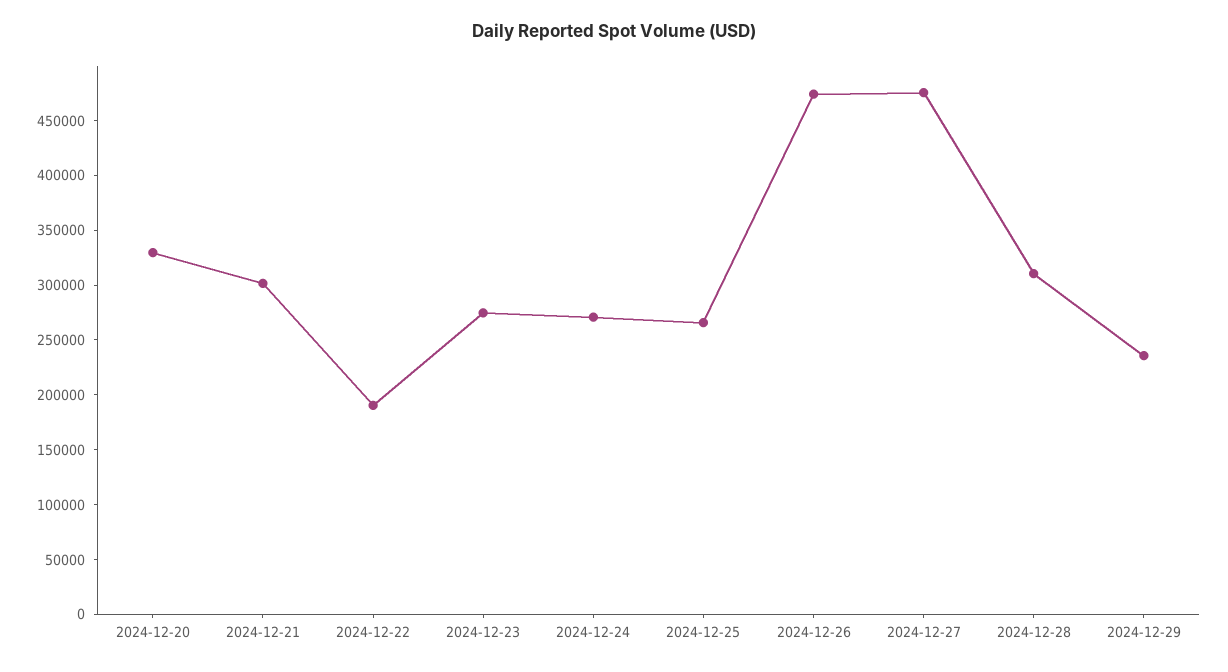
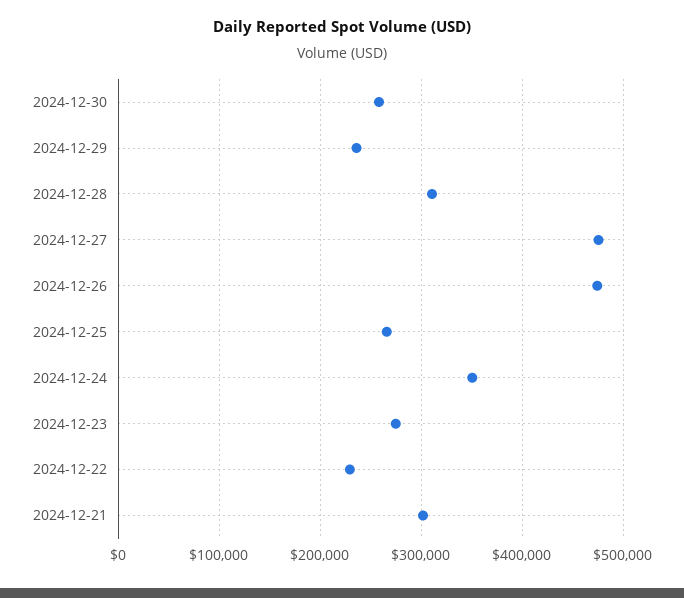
2024-12-20: 330000 -> none
2024-12-22: 190000 -> 230000
2024-12-24: 270000 -> 350000
2024-12-30: none -> 260000

